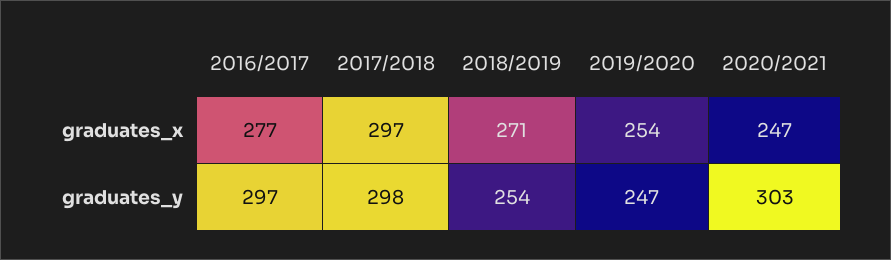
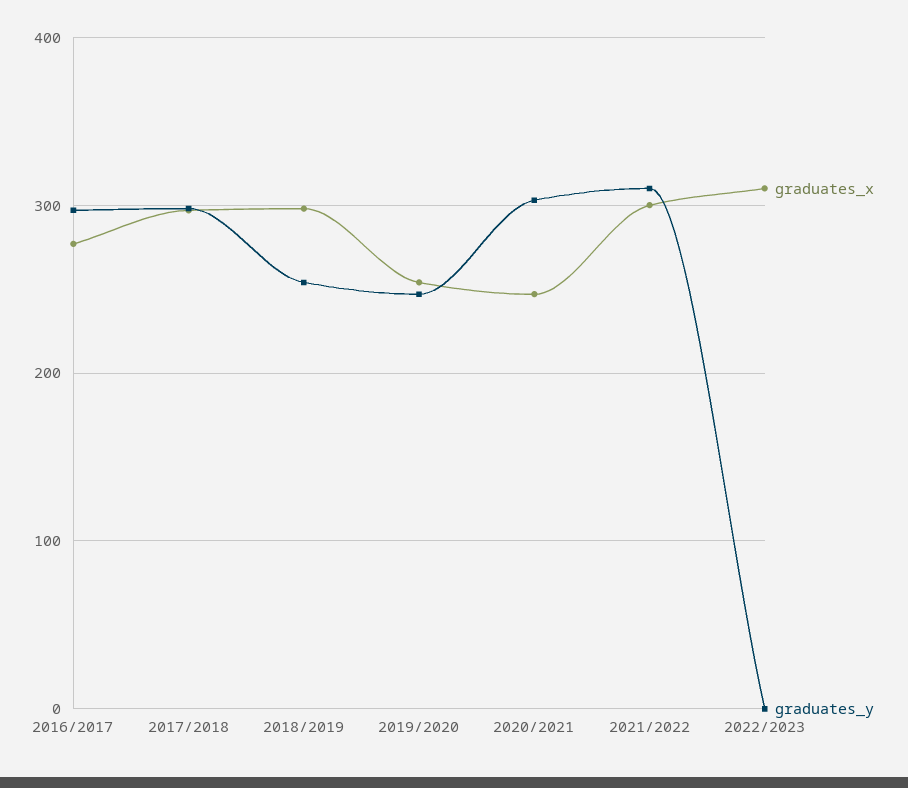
graduates_x, 2018/2019: 271 -> 300
graduates_x, 2021/2022: none -> 300
graduates_y, 2021/2022: none -> 310
graduates_x, 2022/2023: none -> 310
graduates_y, 2022/2023: none -> 0

